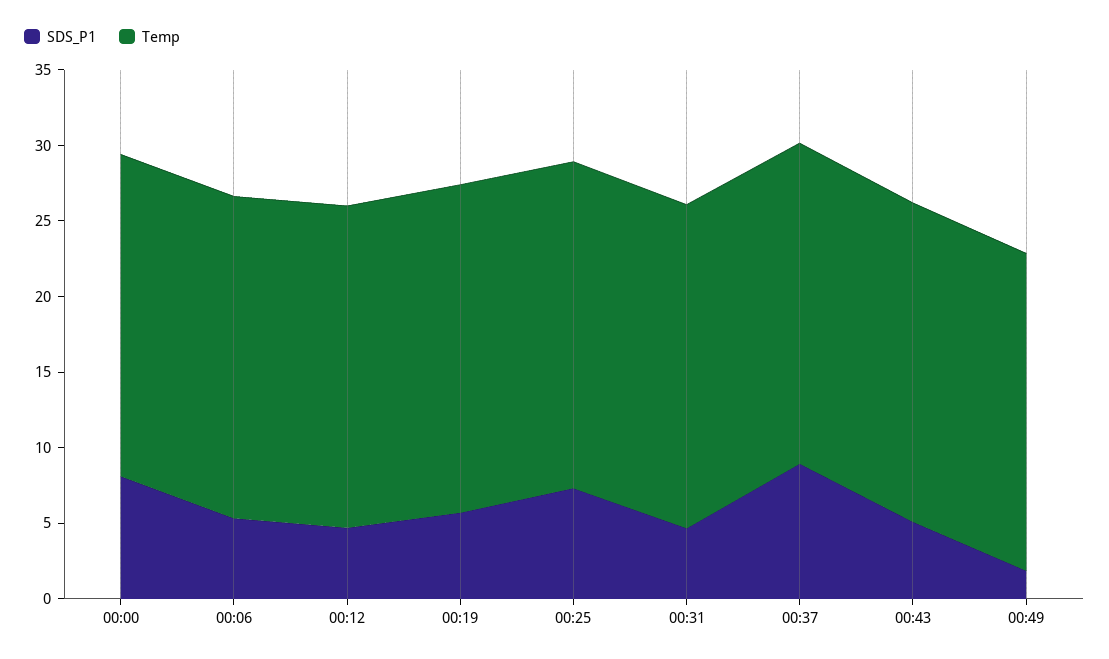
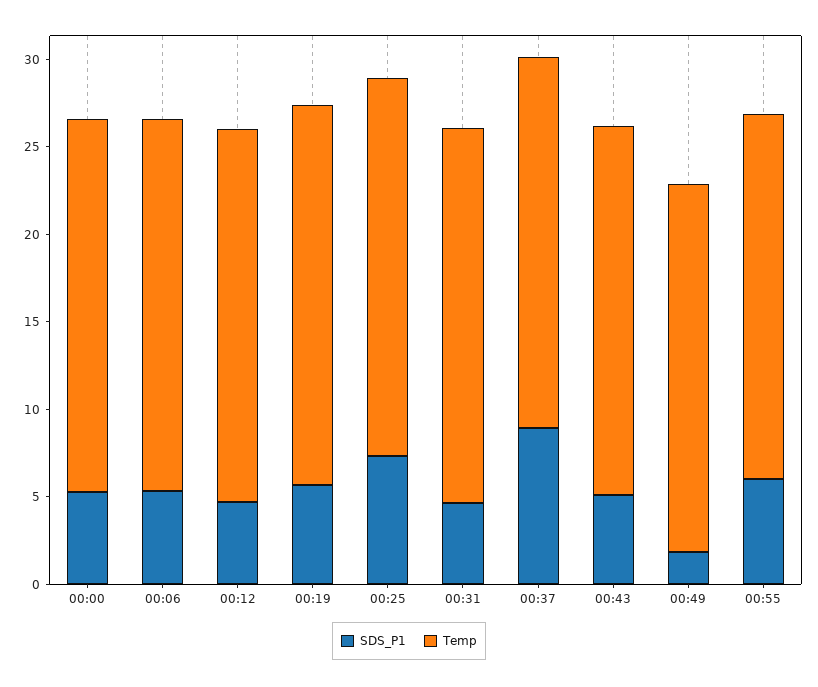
SDS_P1, 00:00: 8 -> 5
SDS_P1, 00:55: none -> 6
Temp, 00:55: none -> 21

